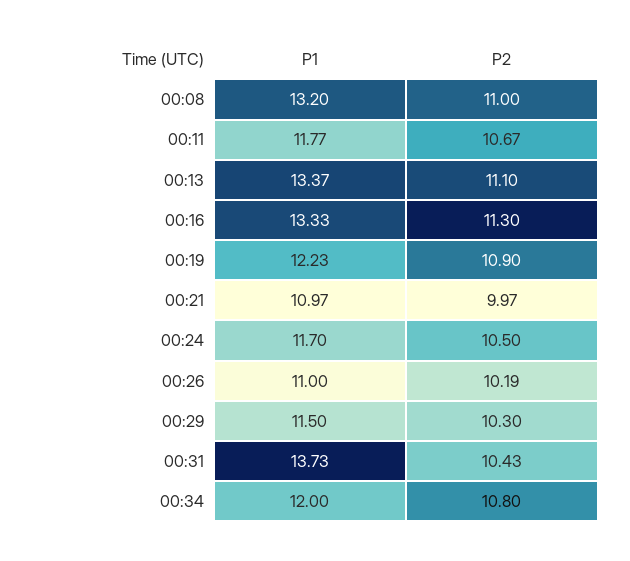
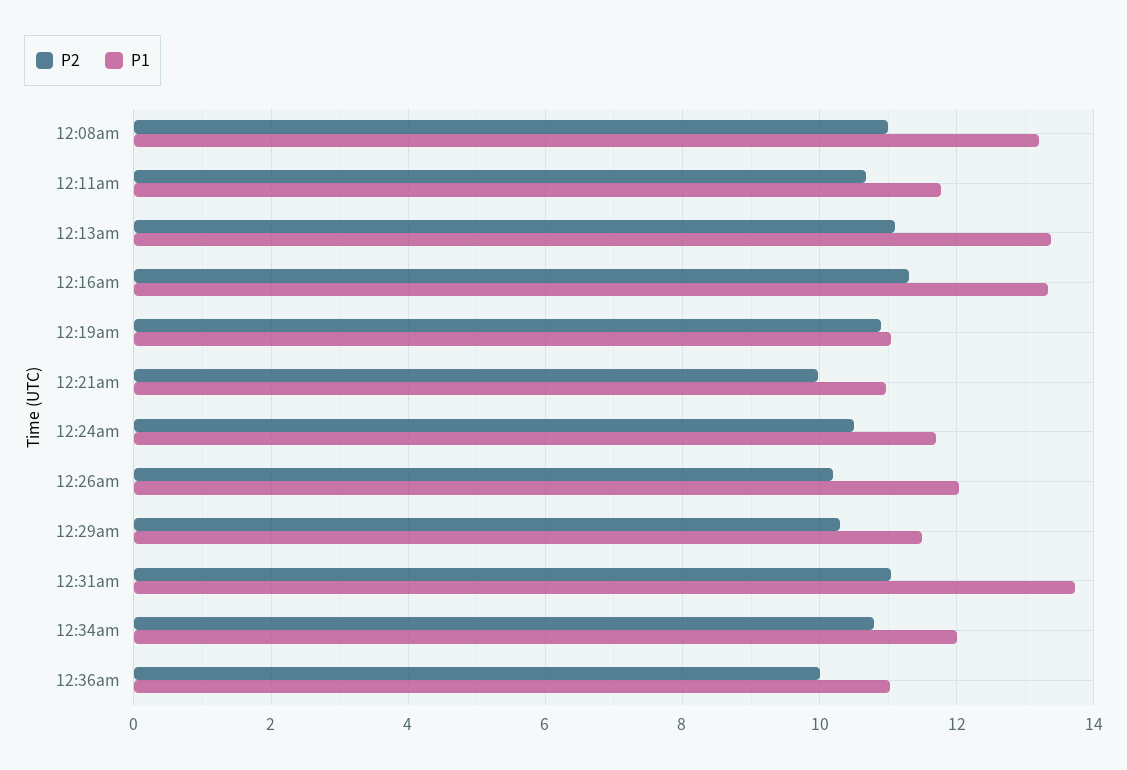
P1, 00:19: 12.23 -> 11
P1, 00:26: 11 -> 12
P2, 00:31: 10.43 -> 11
P2, 12:36am: none -> 10
P1, 12:36am: none -> 11

